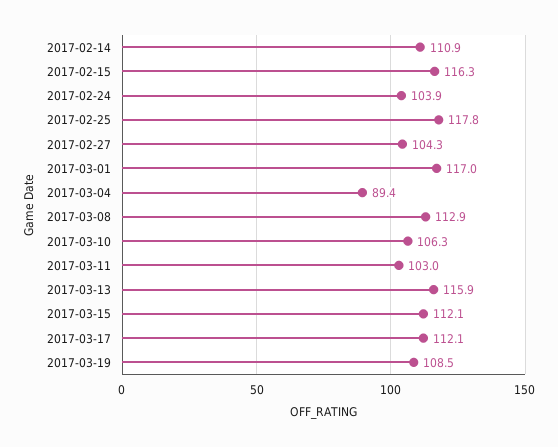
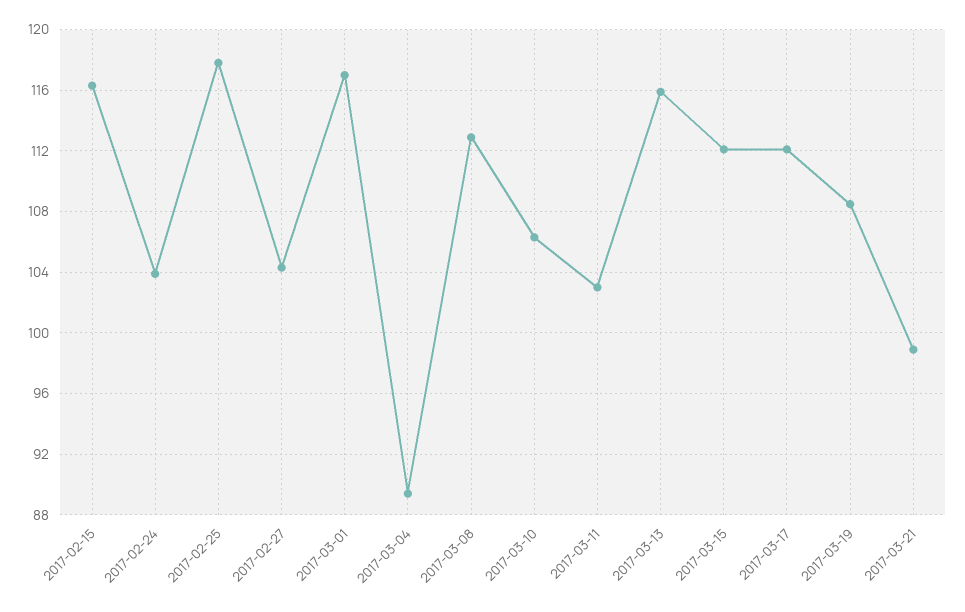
2017-02-14: 110.9 -> none
2017-03-21: none -> 99

